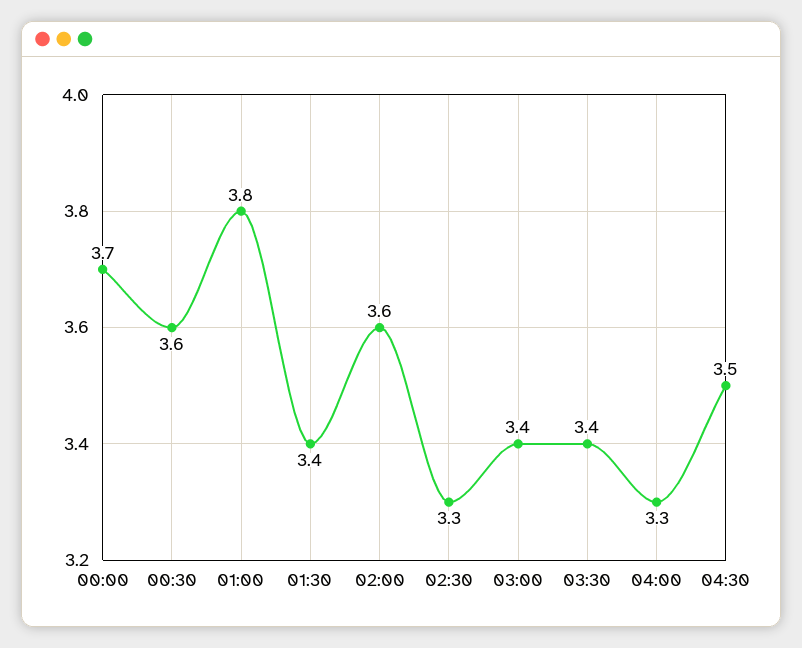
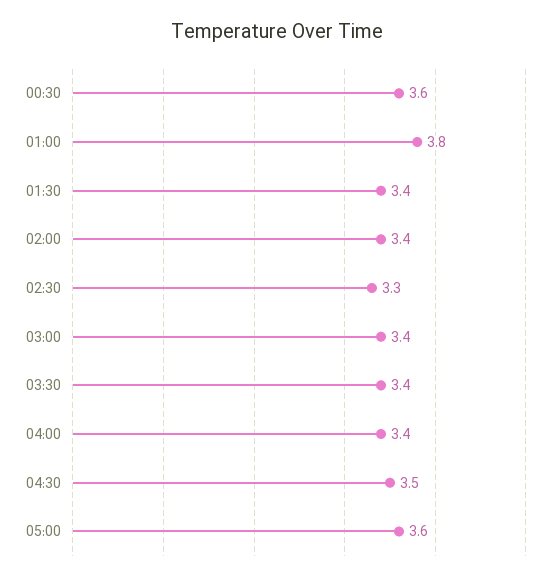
00:00: 3.7 -> none
02:00: 3.6 -> 3.4
04:00: 3.3 -> 3.4
05:00: none -> 3.6

